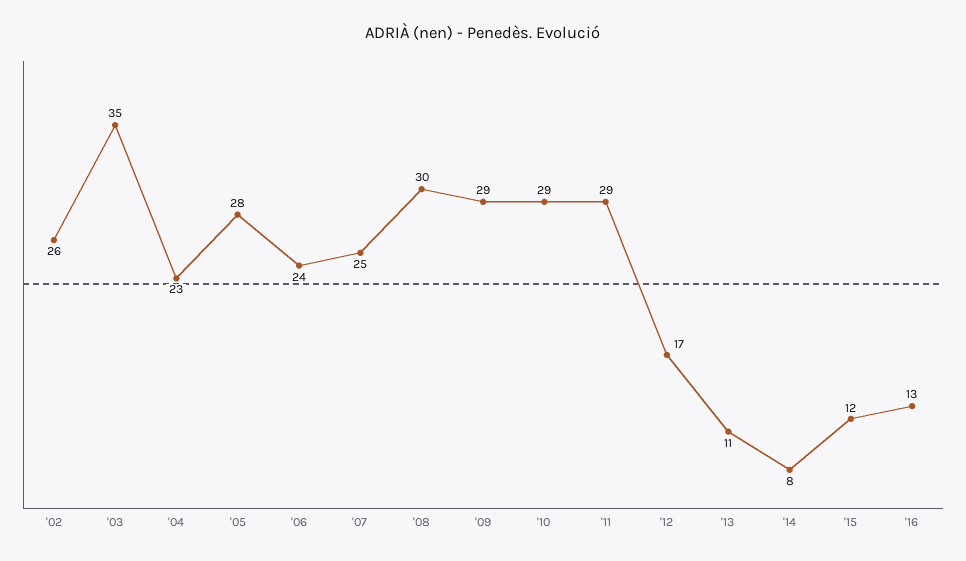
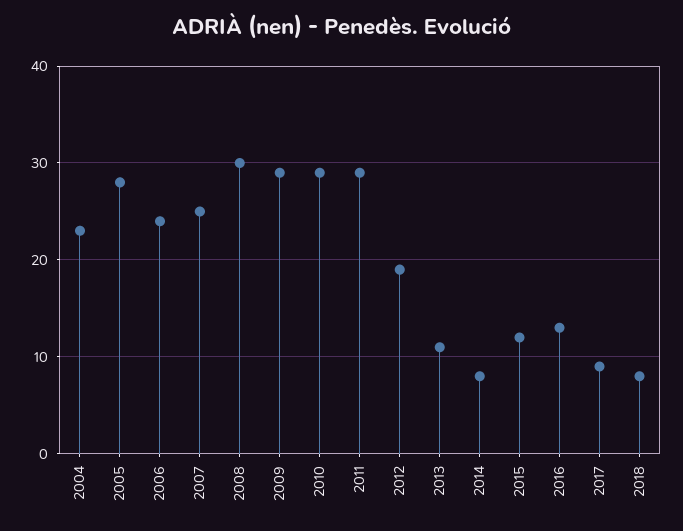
'02: 26 -> none
'03: 35 -> none
'12: 17 -> 19
2017: none -> 9
2018: none -> 8

